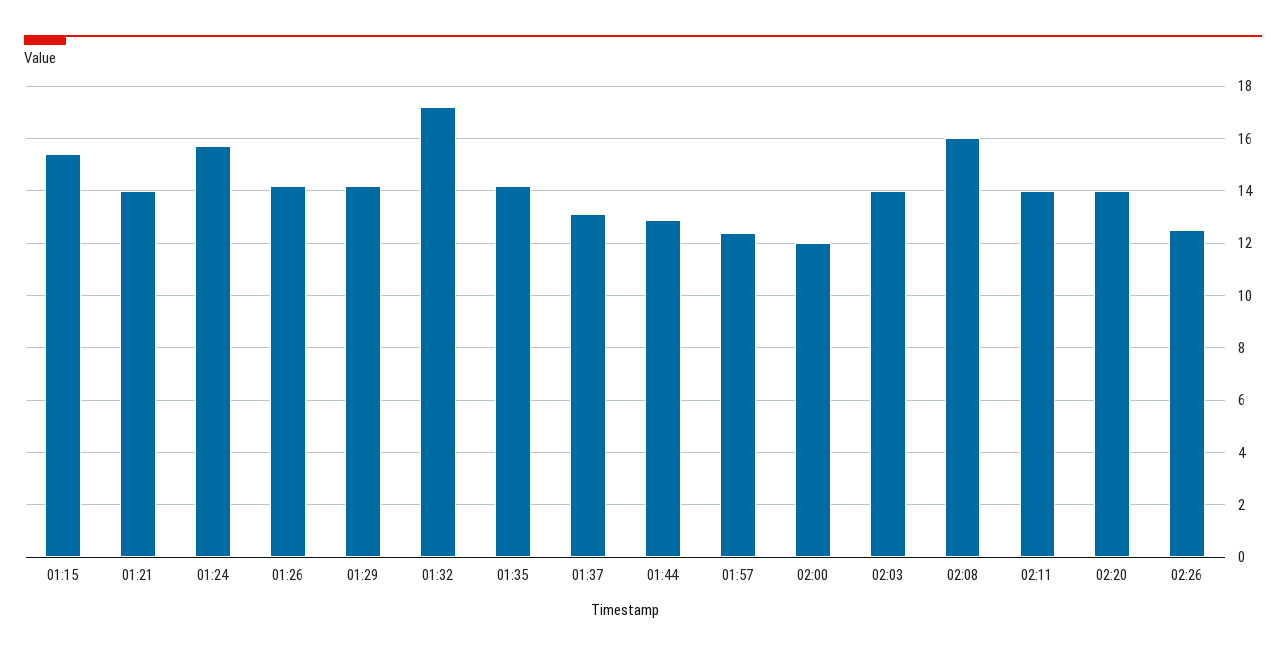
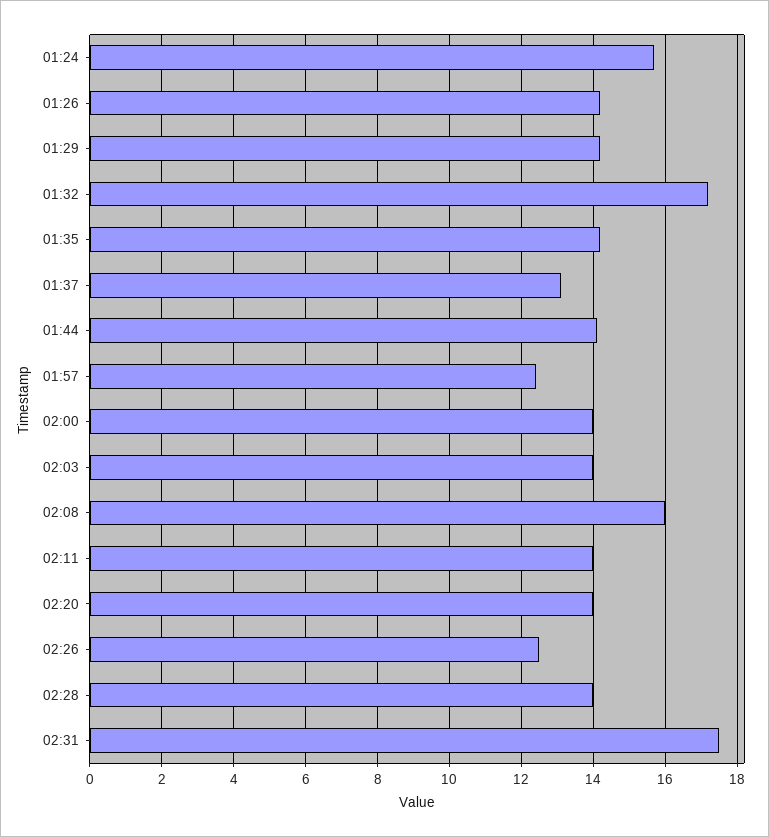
01:15: 15.5 -> none
01:21: 14 -> none
01:44: 13 -> 14
02:00: 12 -> 14
02:28: none -> 14
02:31: none -> 17.5

